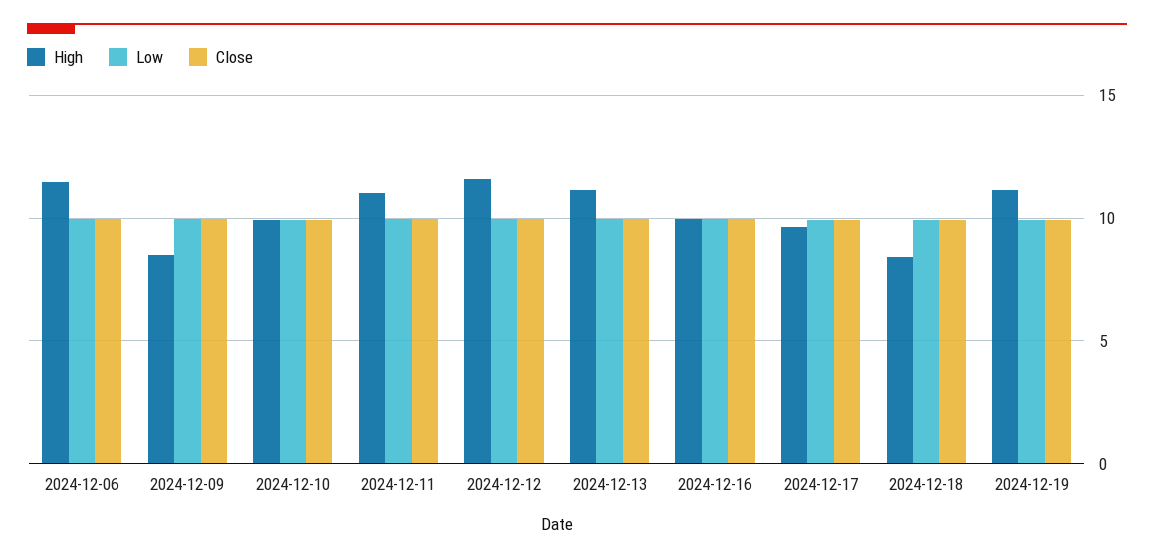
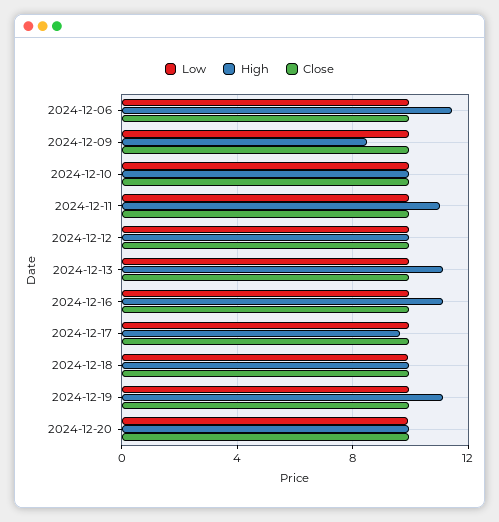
High, 2024-12-12: 11.5 -> 10
High, 2024-12-16: 10 -> 11
High, 2024-12-18: 8.5 -> 10
Low, 2024-12-20: none -> 10
High, 2024-12-20: none -> 10
Close, 2024-12-20: none -> 10

